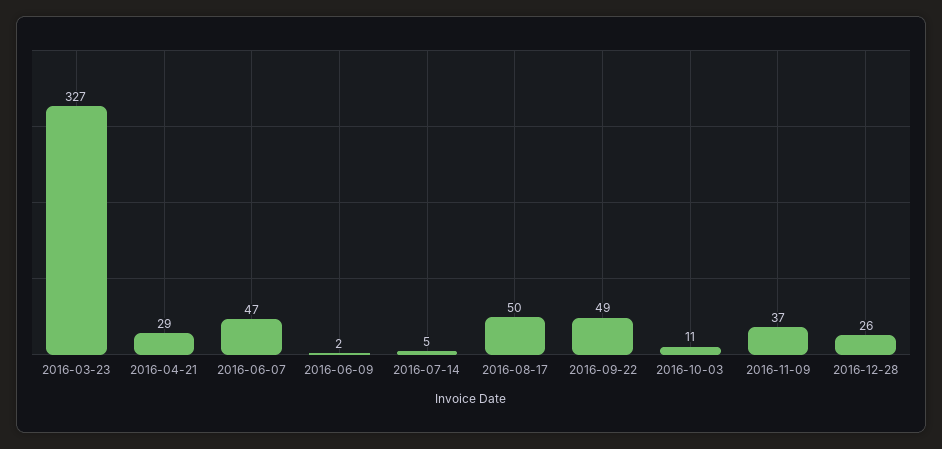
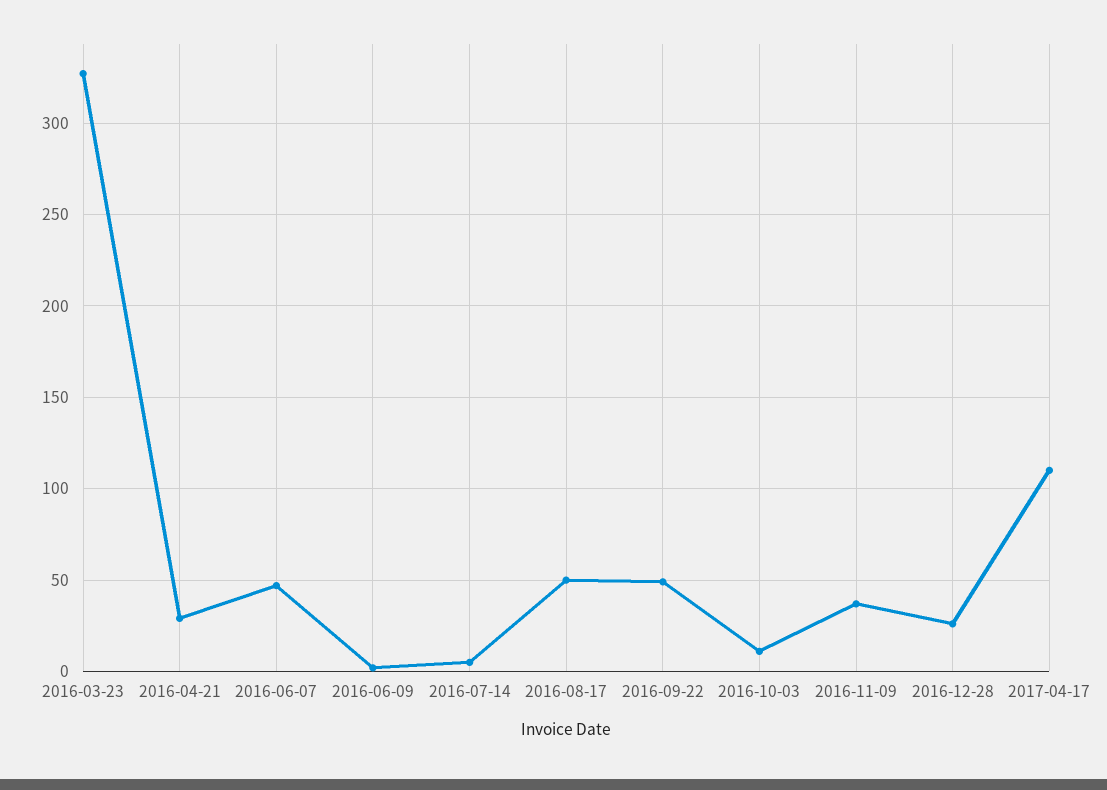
2017-04-17: none -> 110

